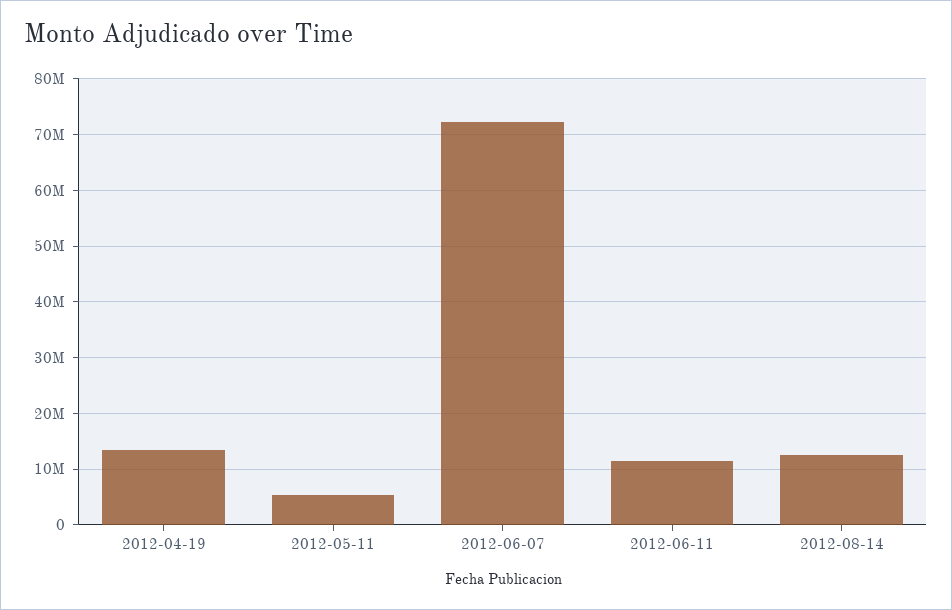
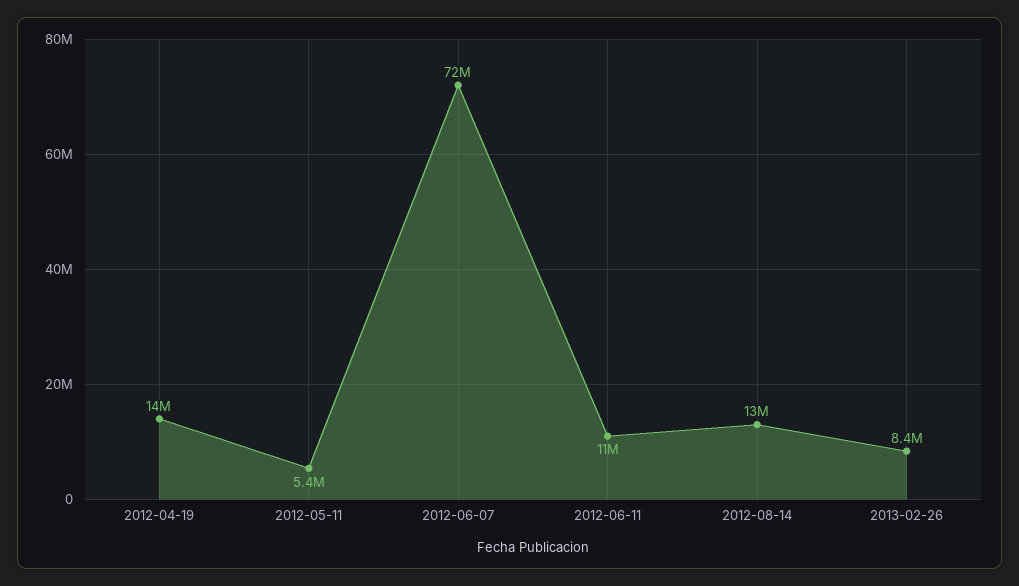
2013-02-26: none -> 8400000

